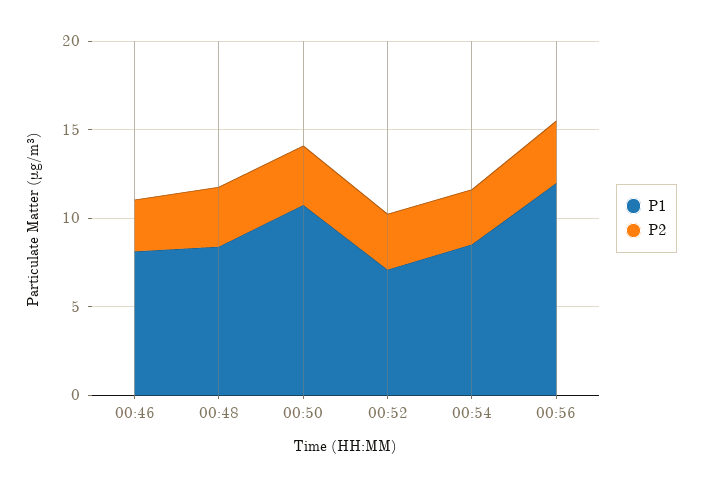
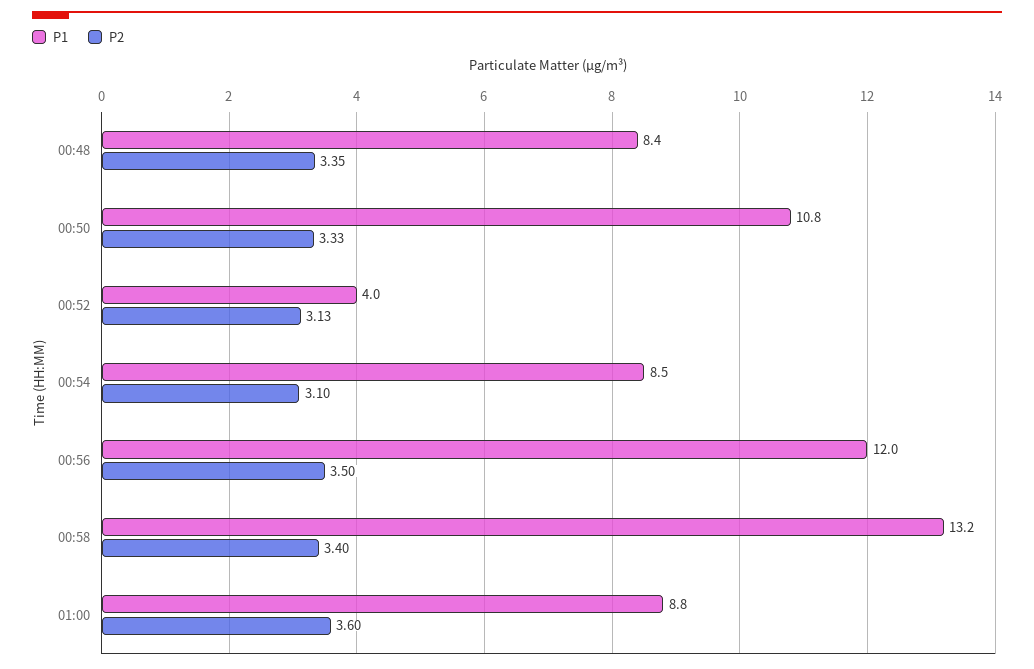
P1, 00:46: 8 -> none
P2, 00:46: 3 -> none
P1, 00:52: 7 -> 4
P1, 00:58: none -> 13.2
P2, 00:58: none -> 3.4
P1, 01:00: none -> 8.8
P2, 01:00: none -> 3.6

